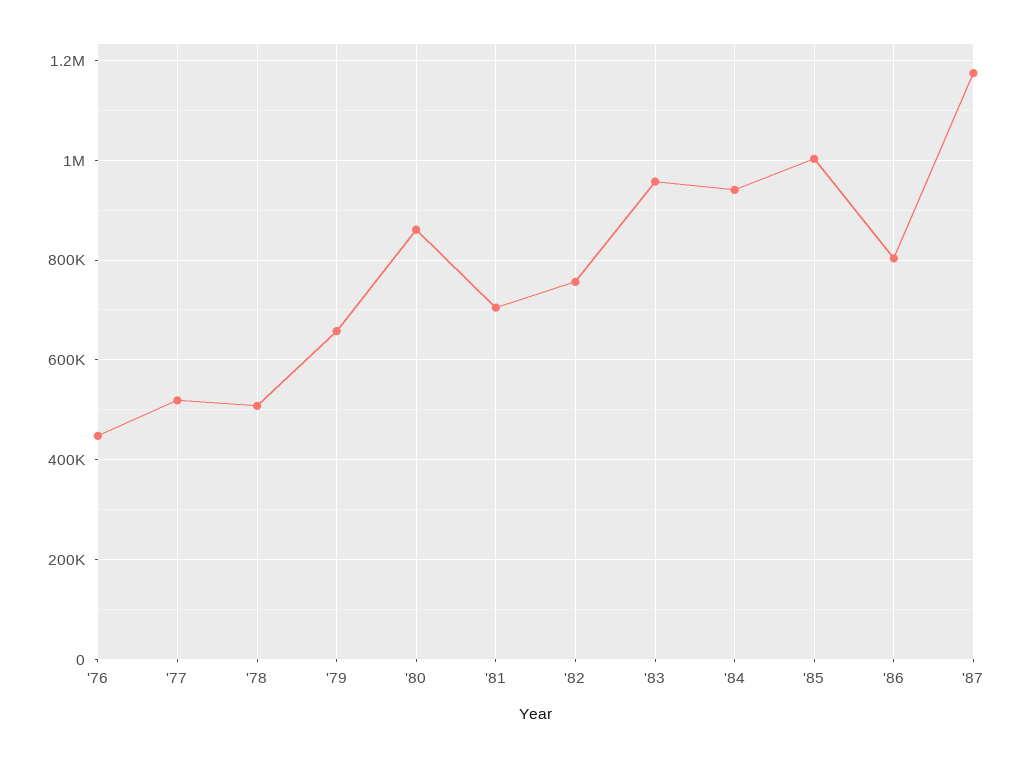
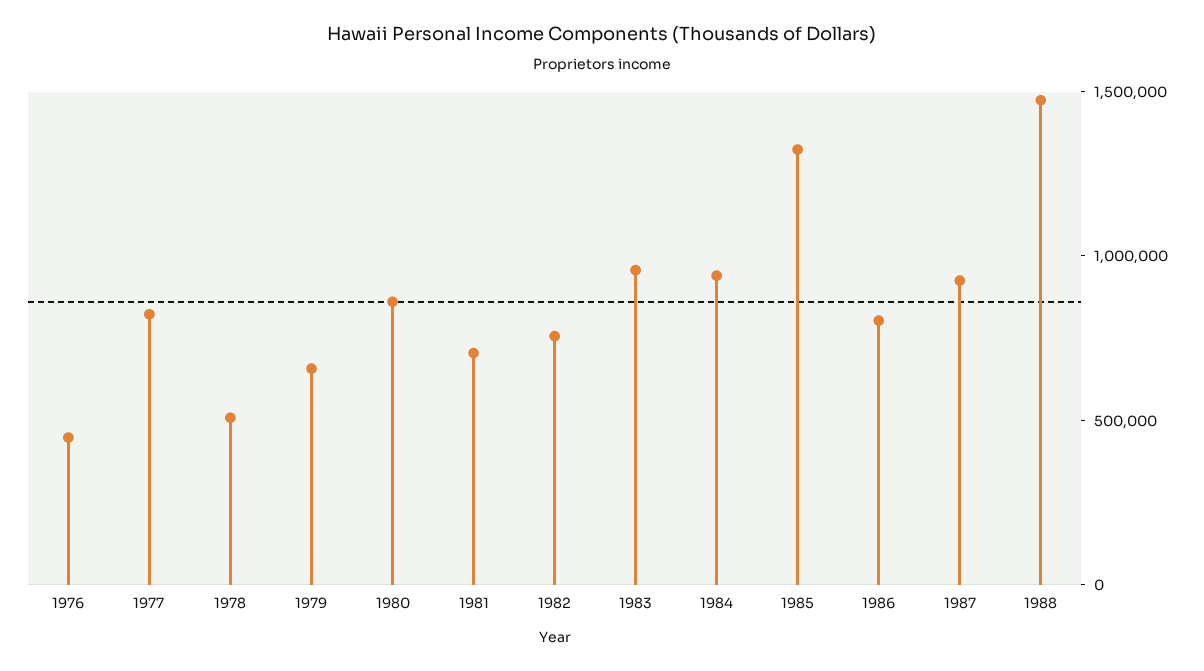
'77: 520000 -> 800000
'85: 1000000 -> 1300000
'87: 1180000 -> 900000
1988: none -> 1500000

